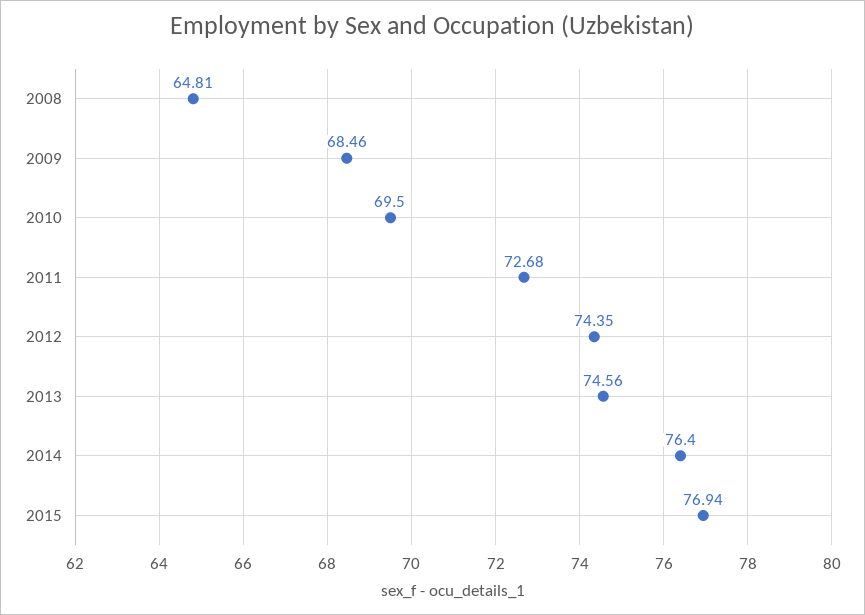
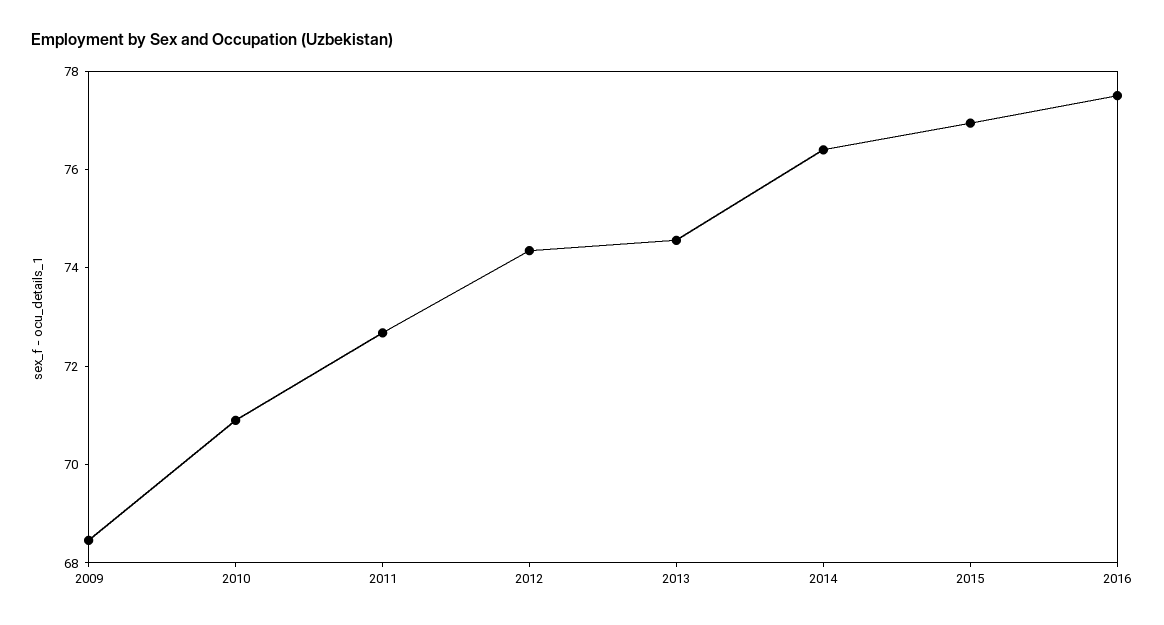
2008: 64.81 -> none
2010: 69.5 -> 71
2016: none -> 77.5

